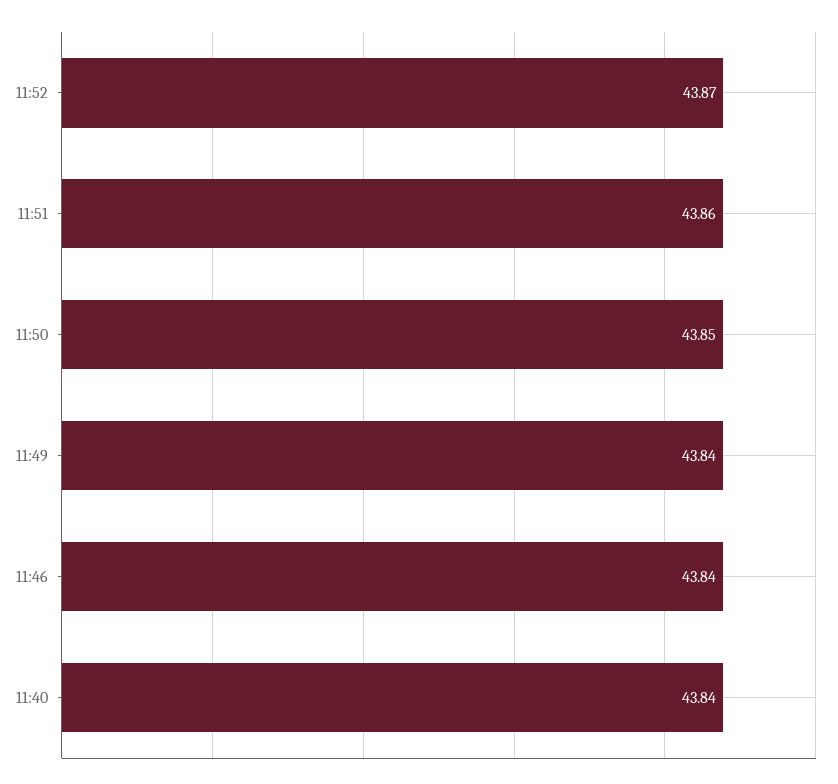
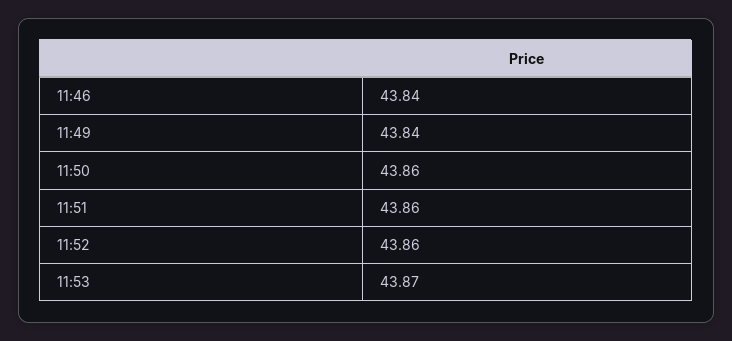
11:52: 43.87 -> 43.86
11:50: 43.85 -> 43.86
11:40: 43.84 -> none
11:53: none -> 43.87

